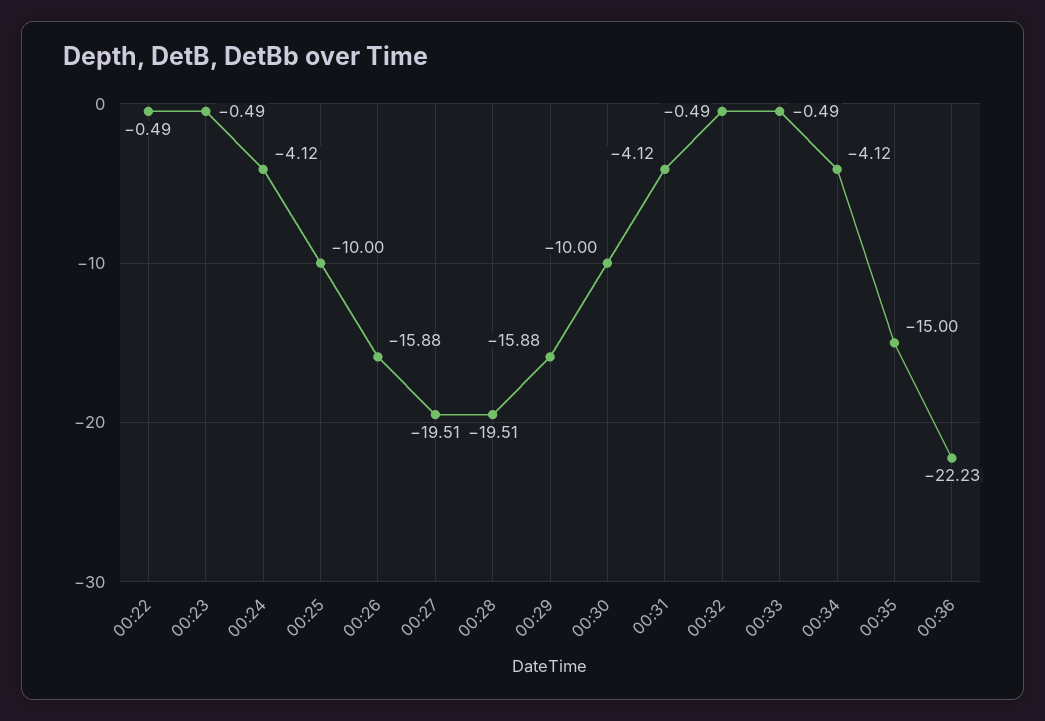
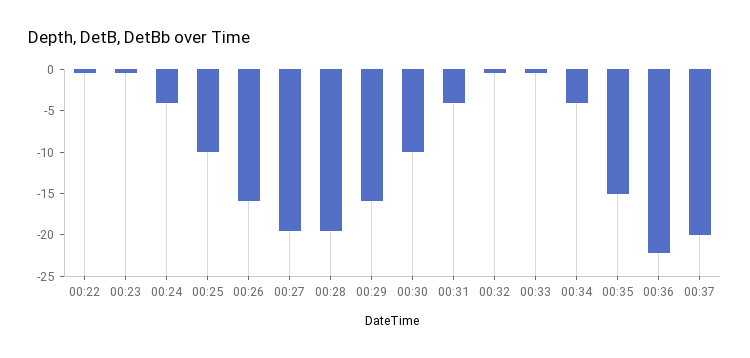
00:37: none -> -20

